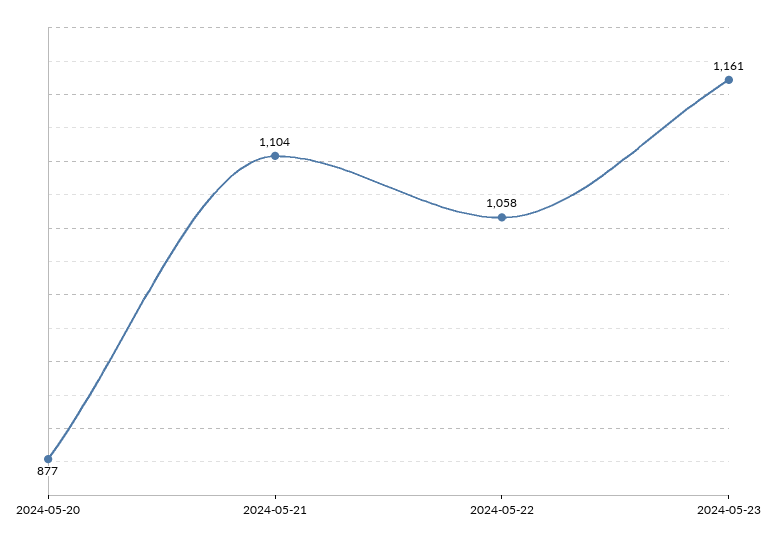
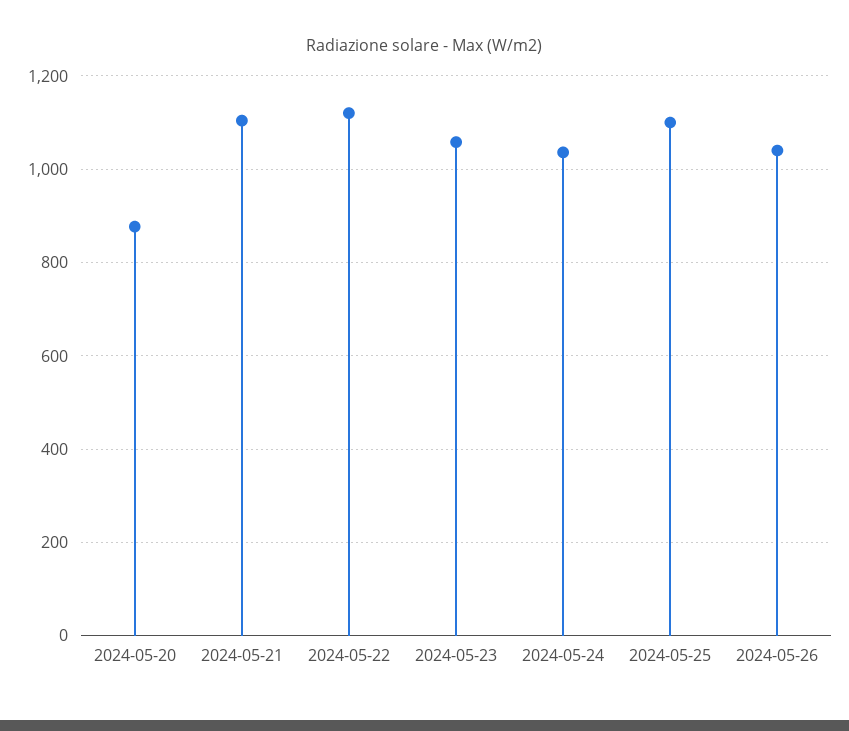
2024-05-22: 1058 -> 1120
2024-05-23: 1161 -> 1060
2024-05-24: none -> 1040
2024-05-25: none -> 1100
2024-05-26: none -> 1040

